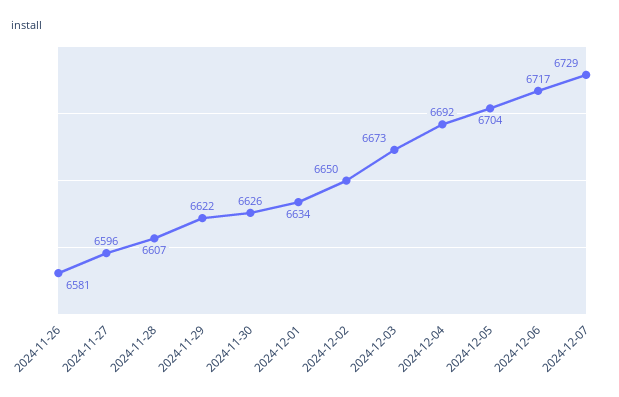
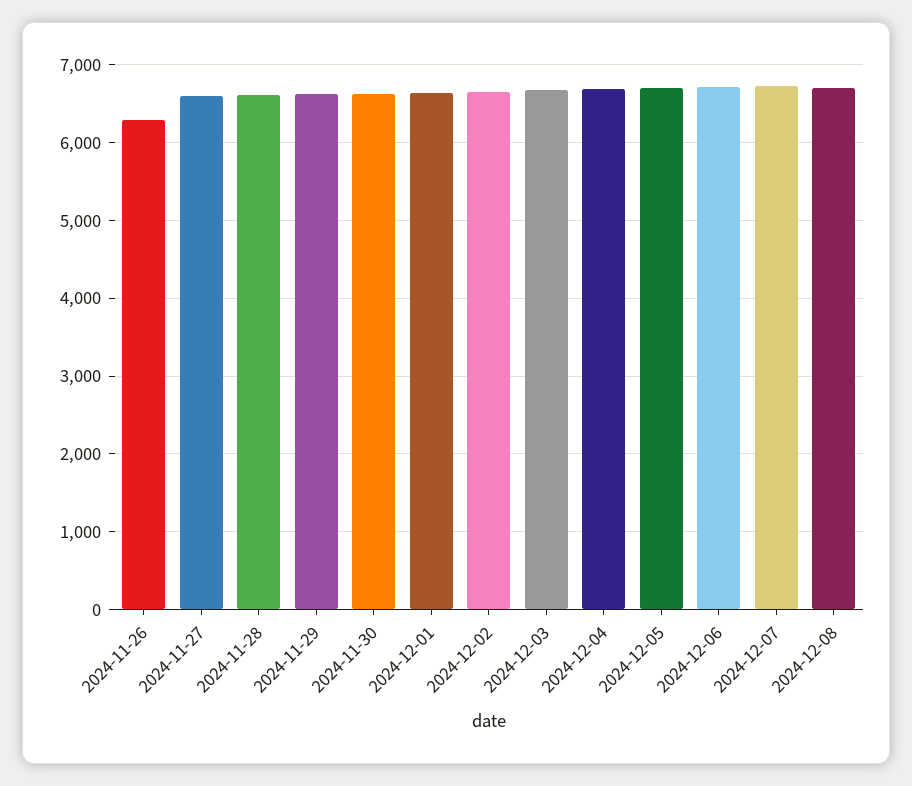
2024-11-26: 6581 -> 6300
2024-12-08: none -> 6700

